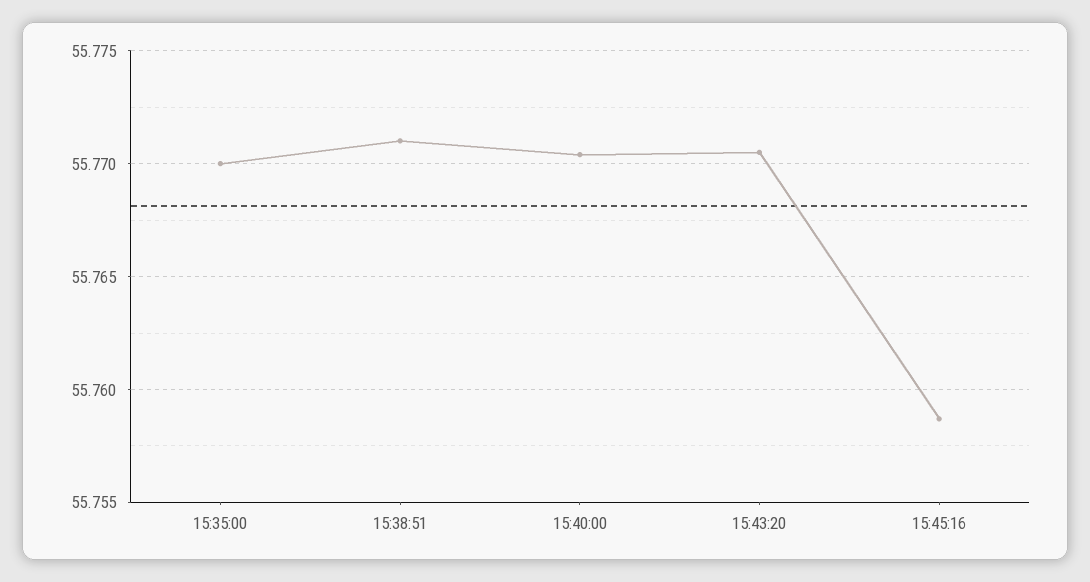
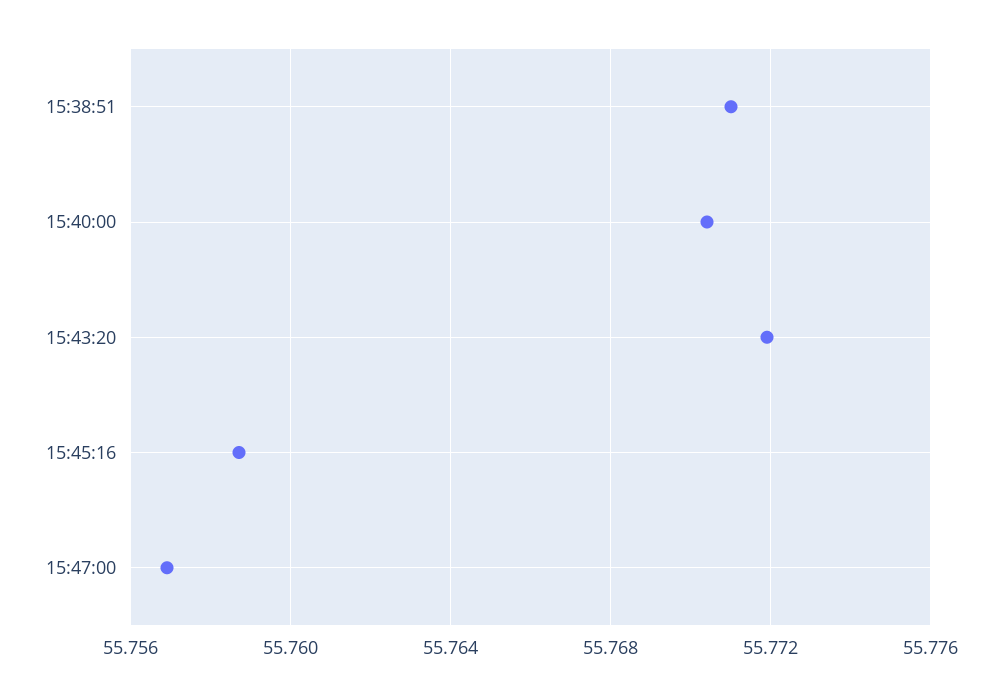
15:35:00: 55.77 -> none
15:43:20: 55.7705 -> 55.772
15:47:00: none -> 55.757

